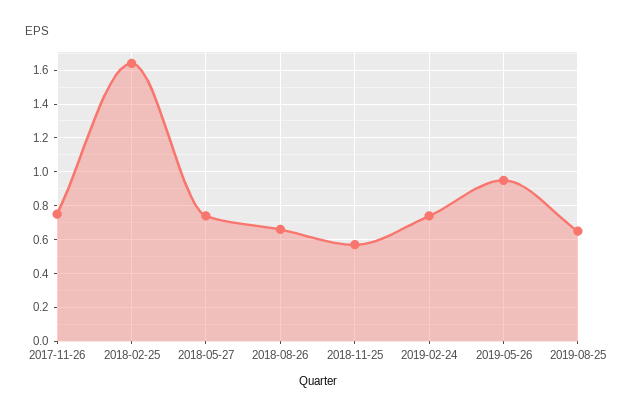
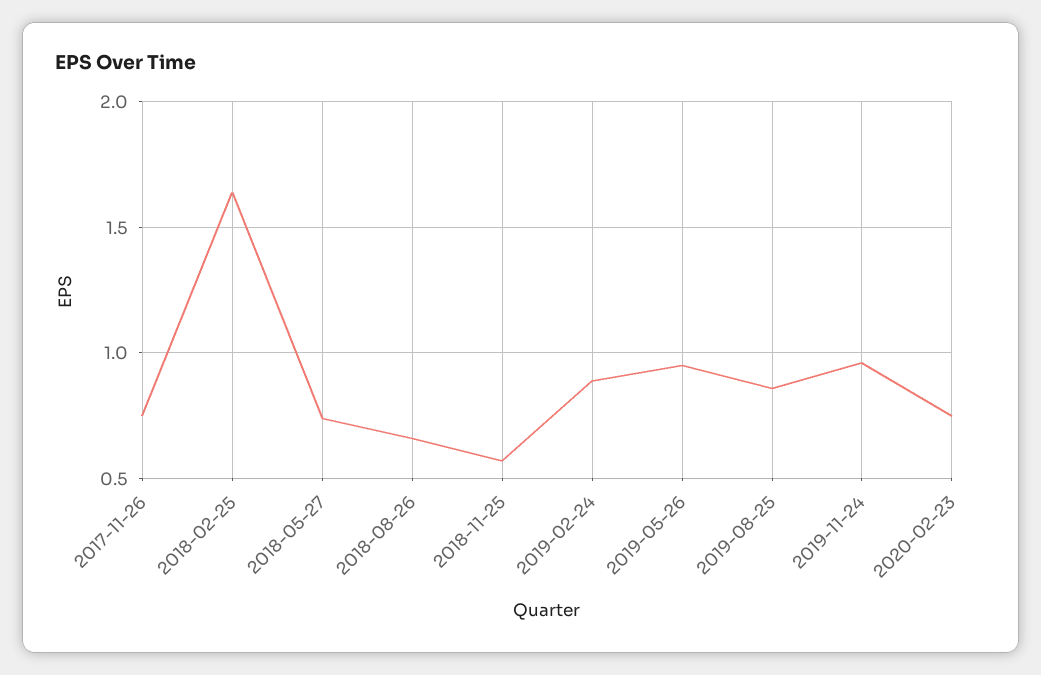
2019-02-24: 0.75 -> 0.9
2019-08-25: 0.65 -> 0.85
2019-11-24: none -> 0.95
2020-02-23: none -> 0.75

